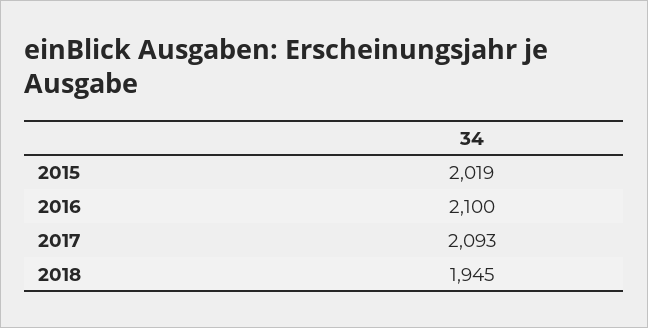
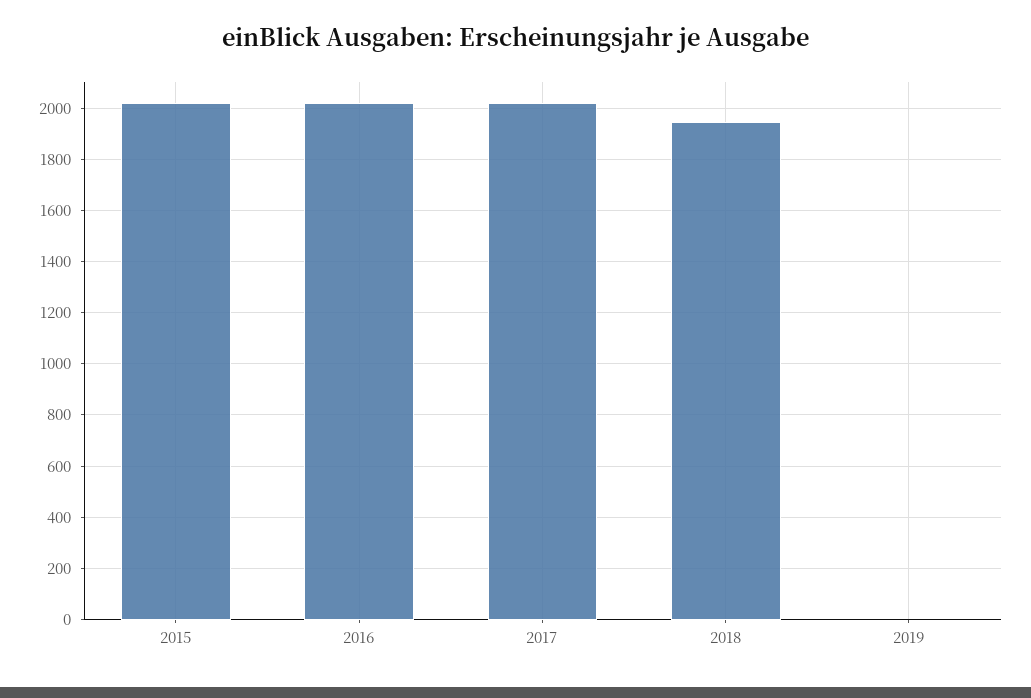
2016: 2100 -> 2025
2017: 2093 -> 2025
2019: none -> 0

